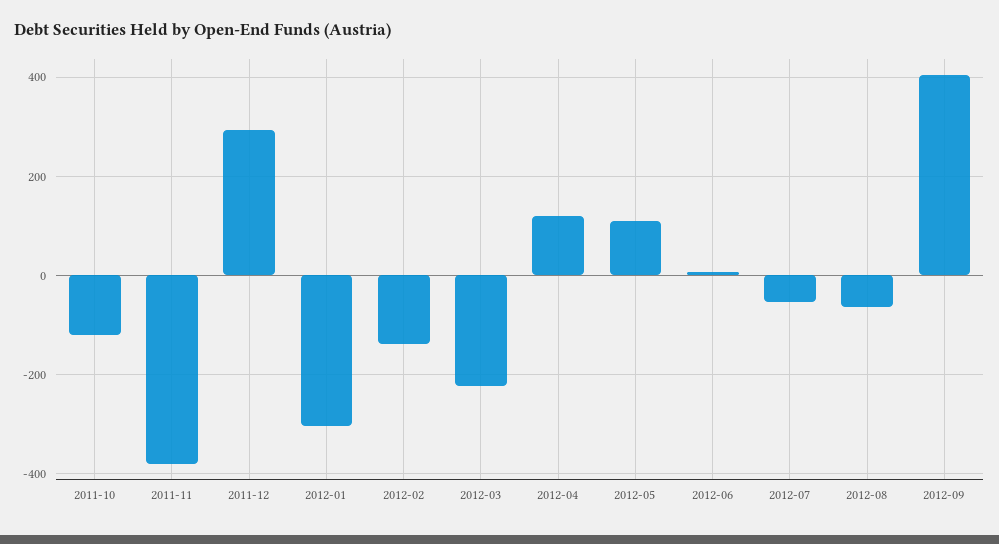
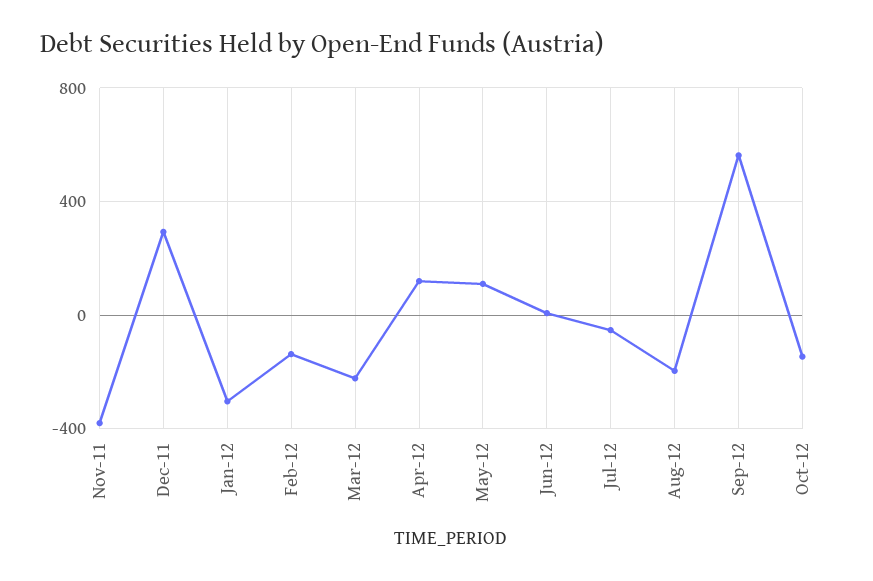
2011-10: -120 -> none
2012-08: -60 -> -200
2012-09: 400 -> 550
Oct-12: none -> -150

